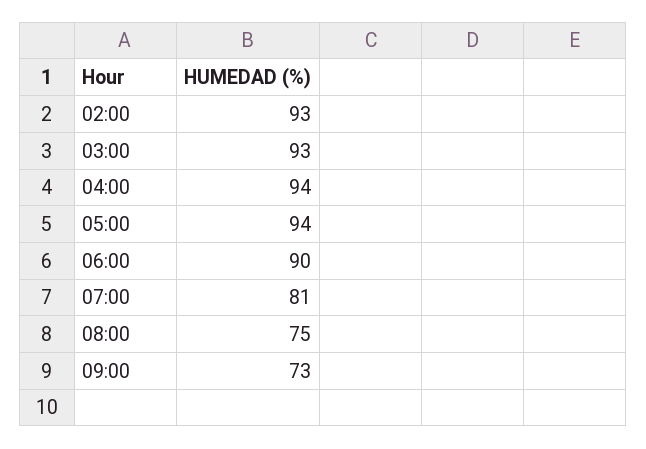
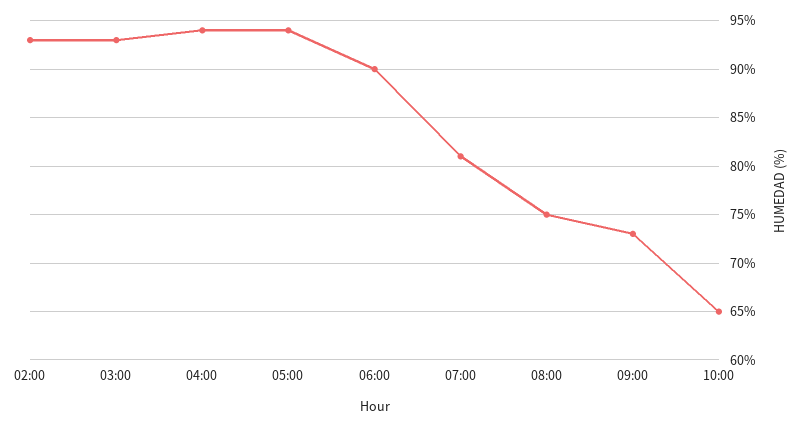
10:00: none -> 65

